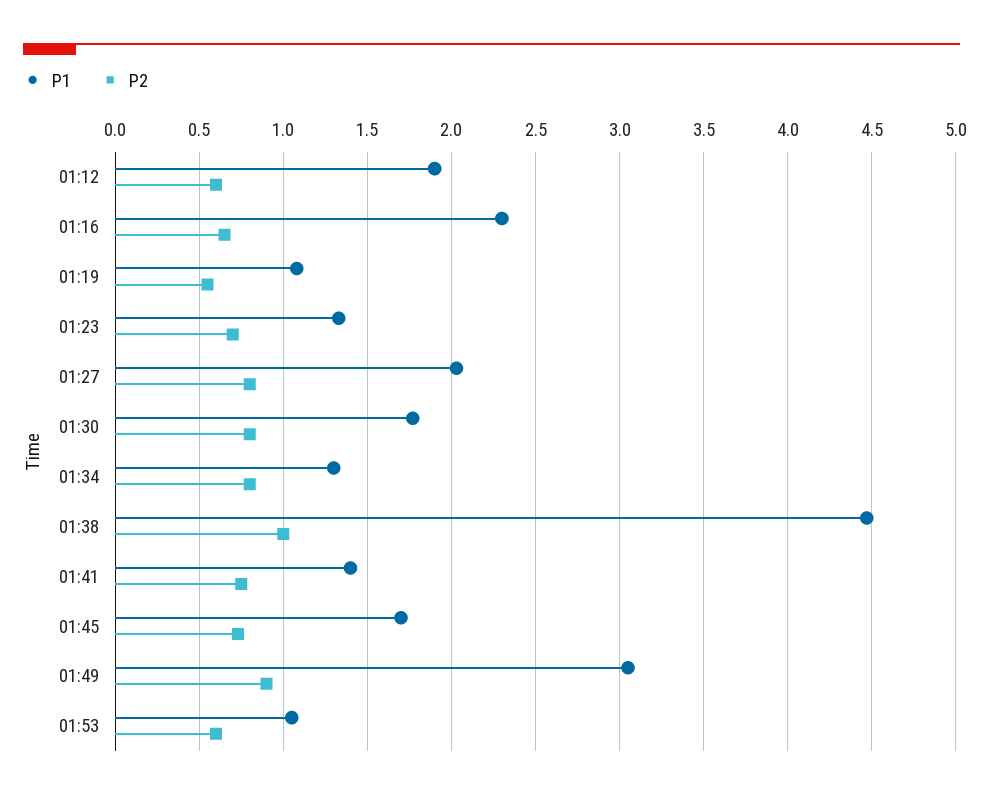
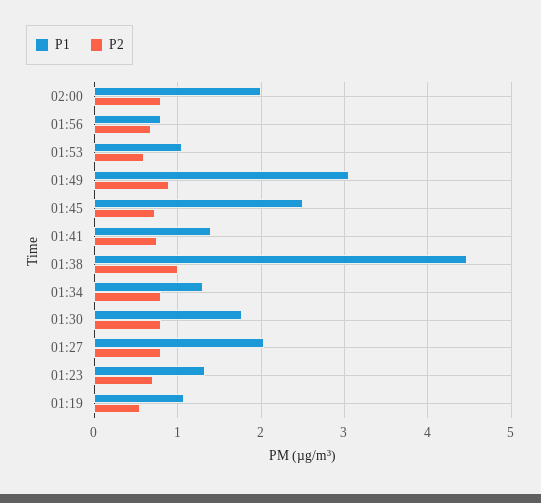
P1, 01:12: 1.9 -> none
P2, 01:12: 0.6 -> none
P1, 01:16: 2.3 -> none
P2, 01:16: 0.65 -> none
P1, 01:45: 1.7 -> 2.5
P1, 02:00: none -> 2
P2, 02:00: none -> 0.8
P1, 01:56: none -> 0.8
P2, 01:56: none -> 0.7

